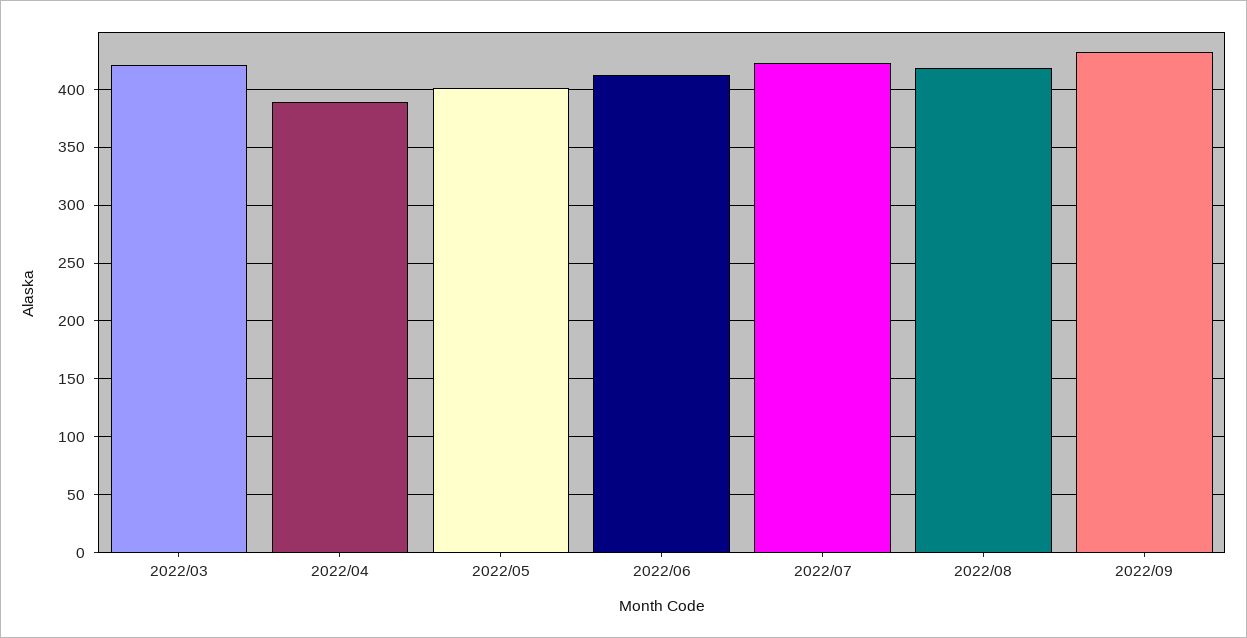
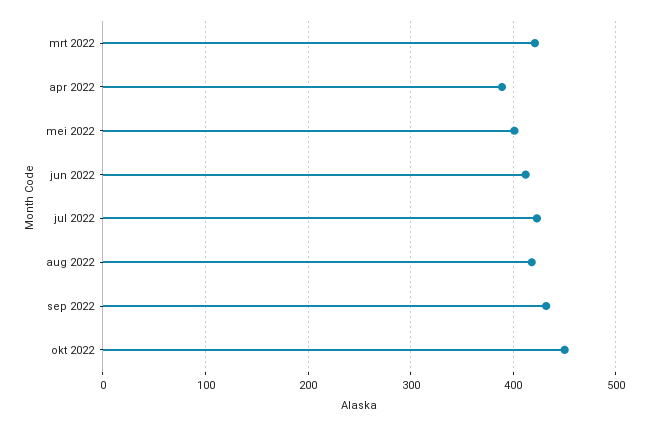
okt 2022: none -> 450

